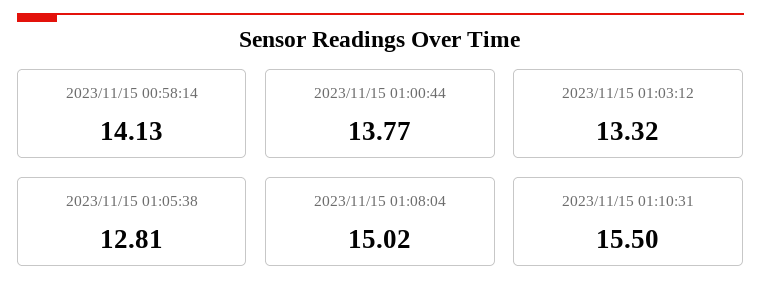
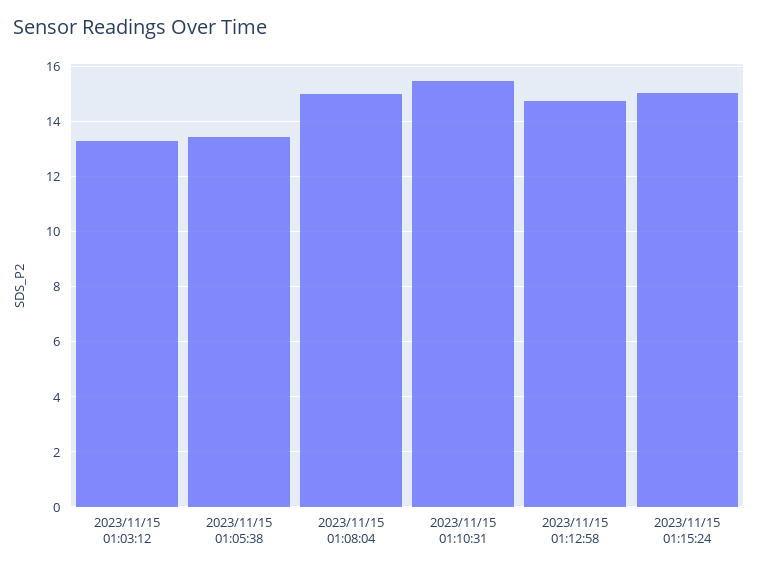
2023/11/15 00:58:14: 14.13 -> none
2023/11/15 01:00:44: 13.77 -> none
2023/11/15 01:05:38: 12.81 -> 13.5
2023/11/15 01:12:58: none -> 14.75
2023/11/15 01:15:24: none -> 15

